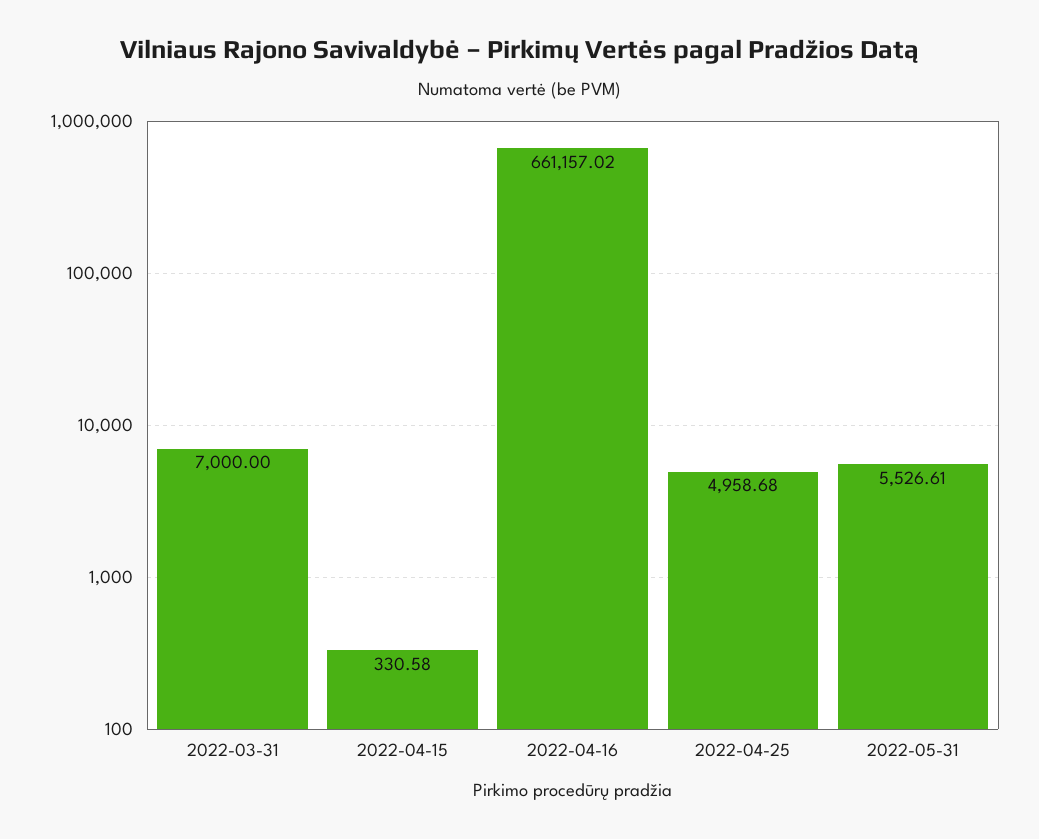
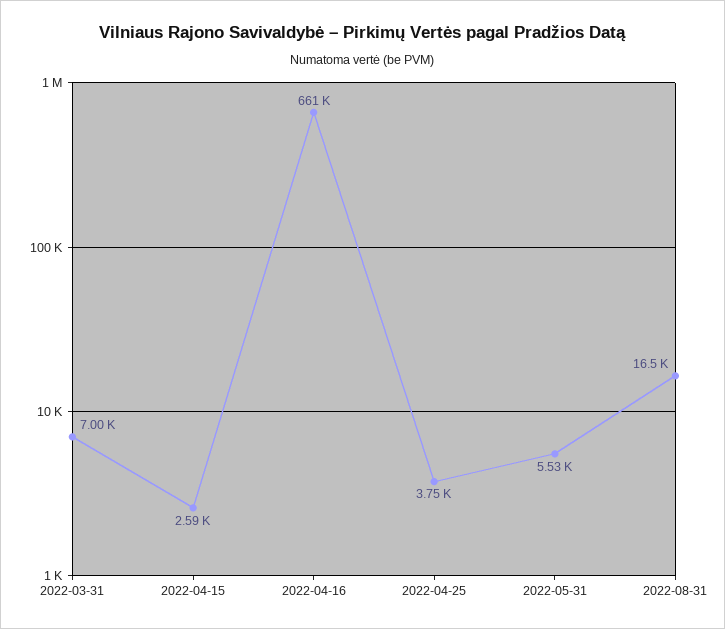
2022-04-15: 330.58 -> 2590
2022-04-25: 4958.68 -> 3750
2022-08-31: none -> 16500

